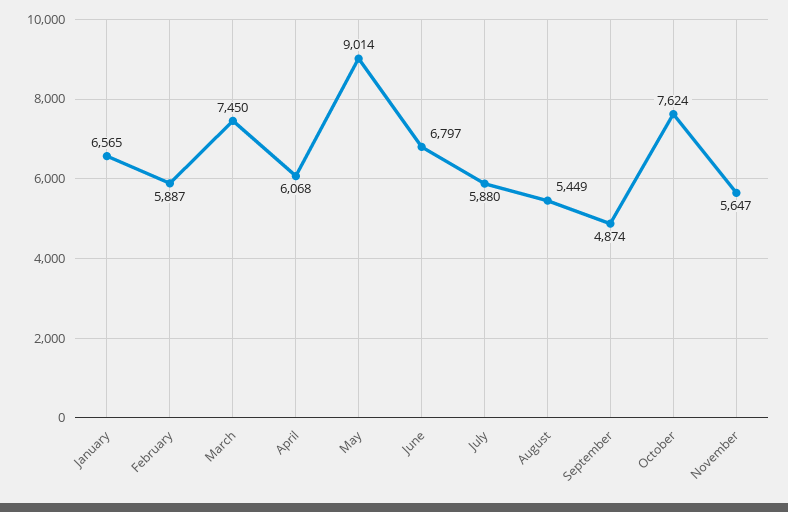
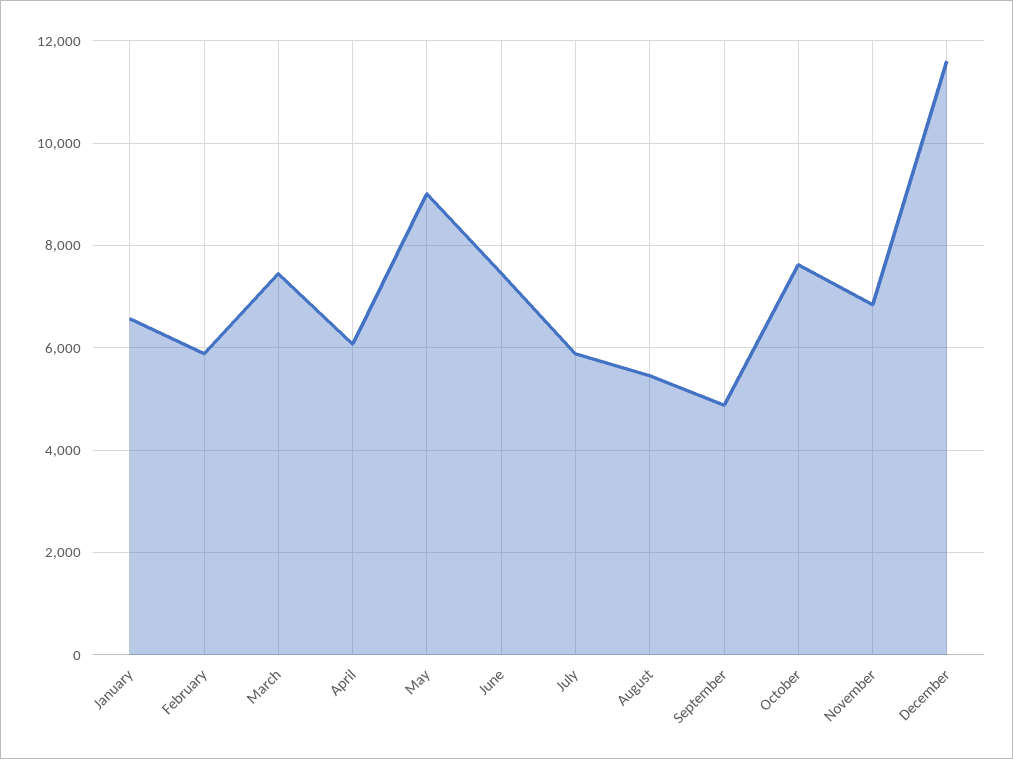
June: 6797 -> 7400
November: 5647 -> 6800
December: none -> 11600

